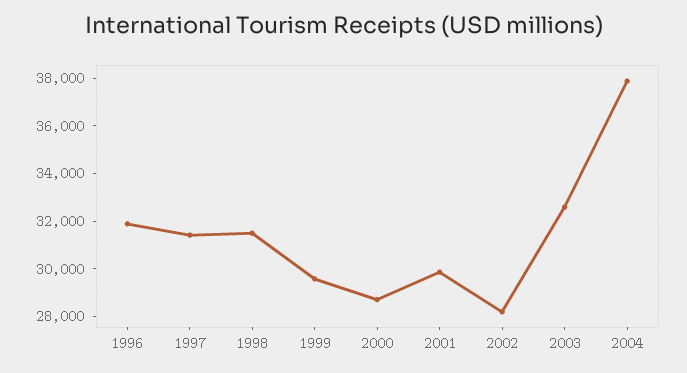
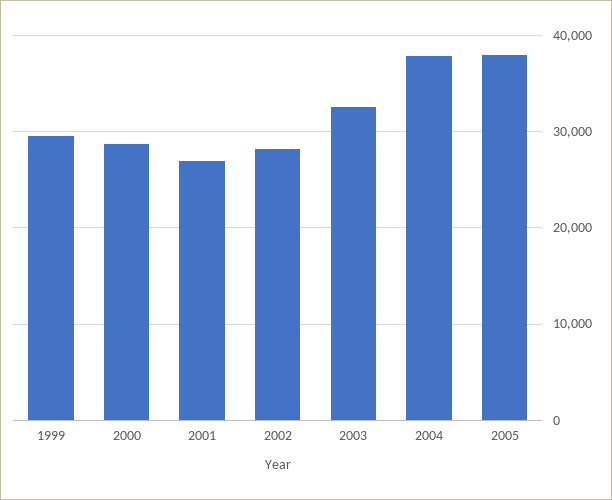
1996: 32000 -> none
1997: 31500 -> none
1998: 31500 -> none
2001: 30000 -> 27000
2005: none -> 38000

